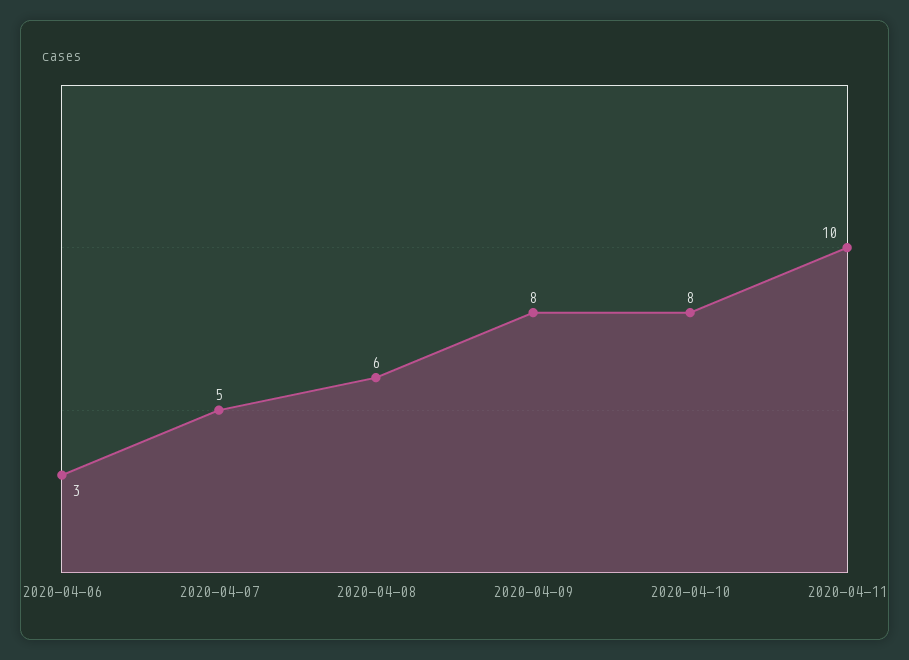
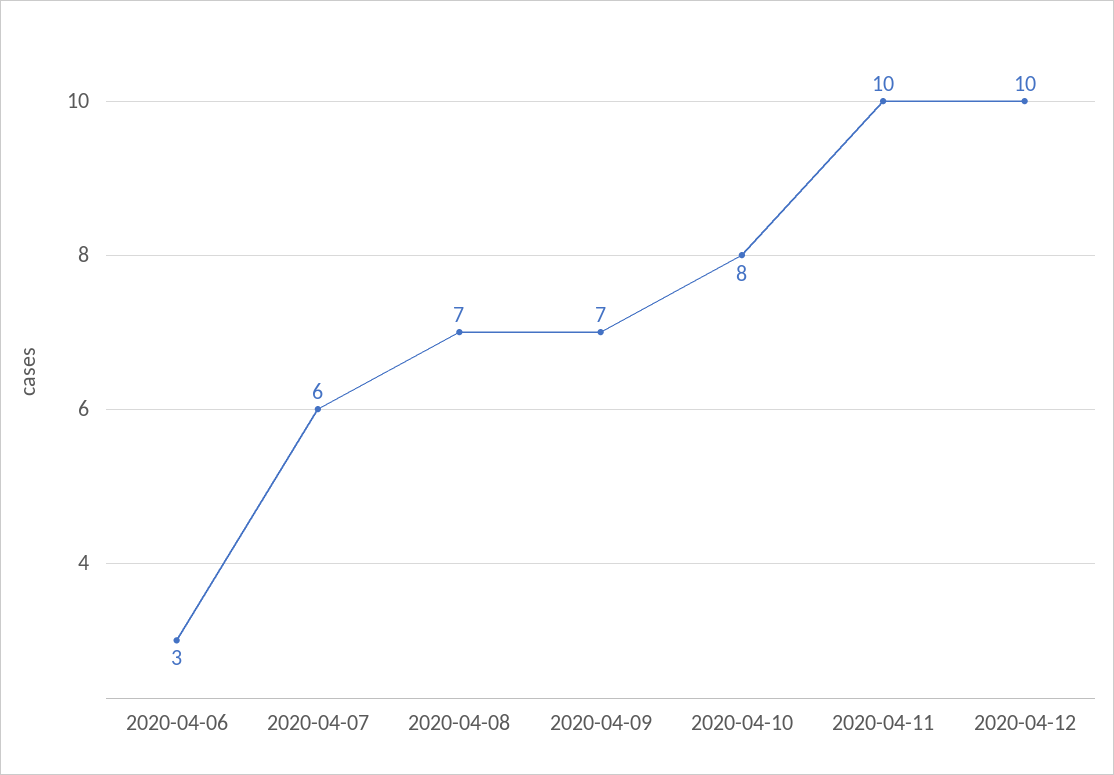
2020-04-07: 5 -> 6
2020-04-08: 6 -> 7
2020-04-09: 8 -> 7
2020-04-12: none -> 10

